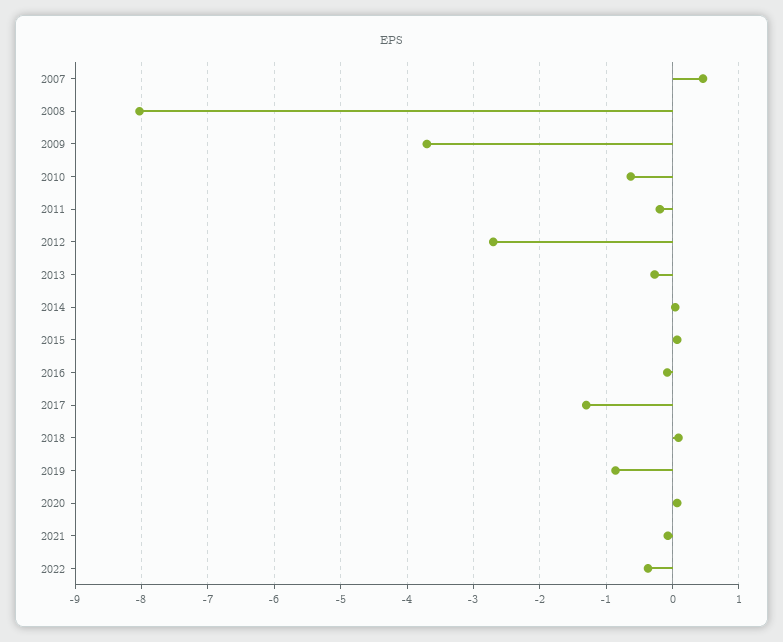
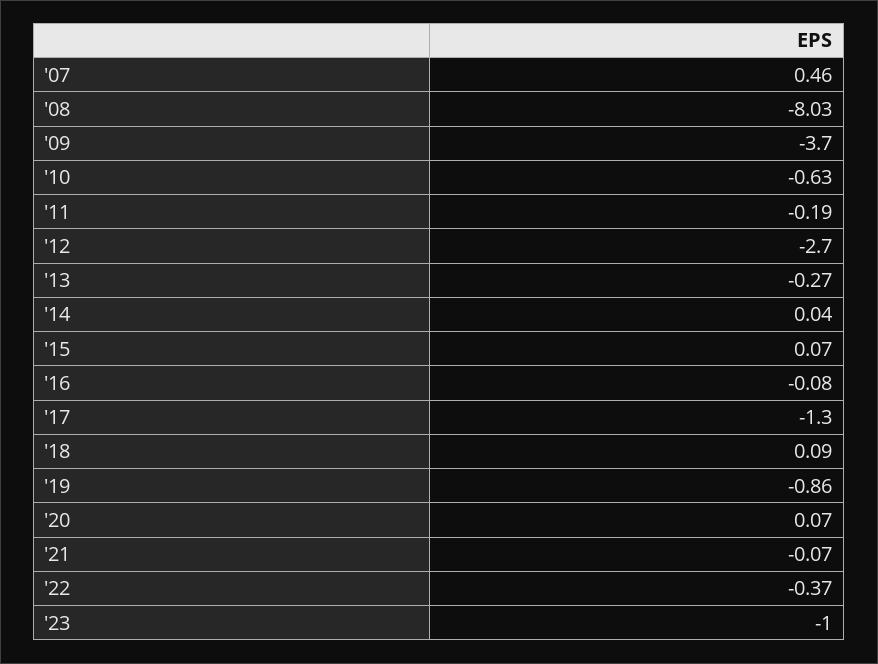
'23: none -> -1

